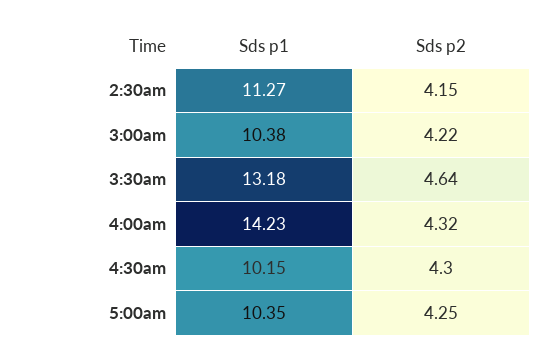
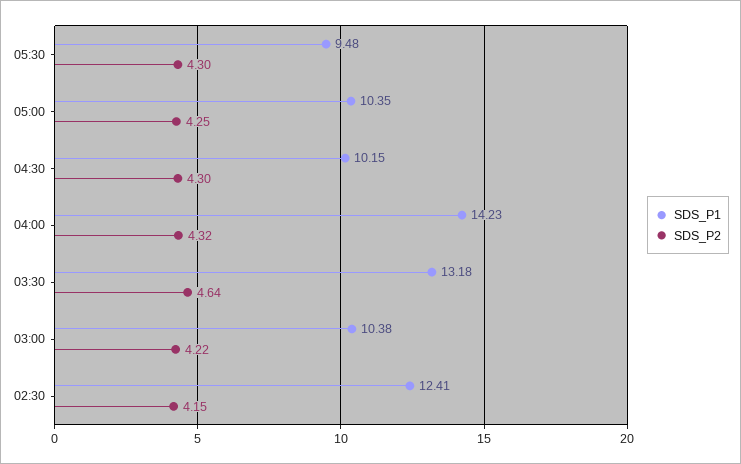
Sds p1, 2:30am: 11.27 -> 12.41
Sds p1, 05:30: none -> 9.48
Sds p2, 05:30: none -> 4.3

